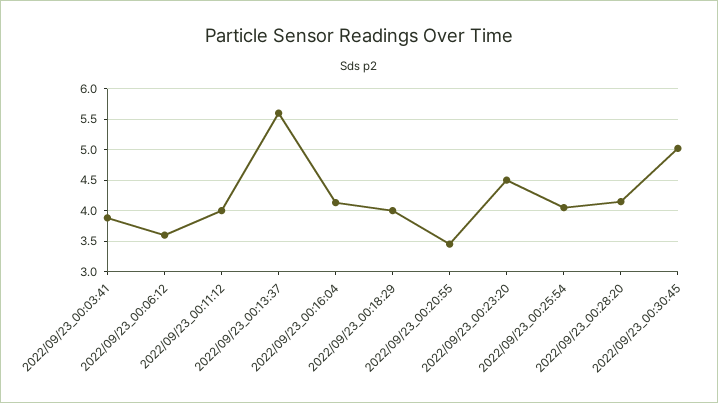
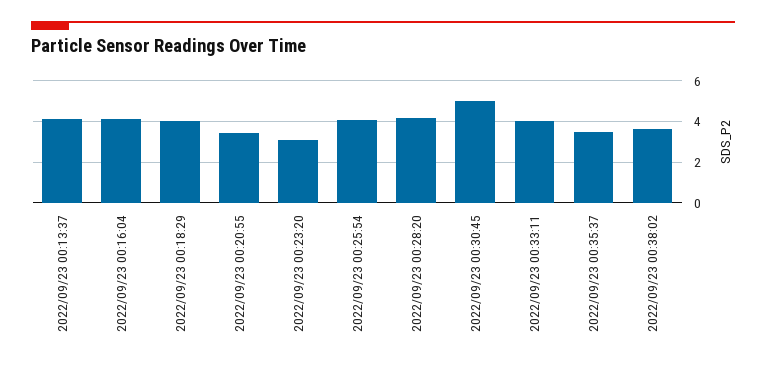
2022/09/23_00:03:41: 3.9 -> none
2022/09/23_00:06:12: 3.6 -> none
2022/09/23_00:11:12: 4 -> none
2022/09/23_00:13:37: 5.6 -> 4
2022/09/23_00:23:20: 4.5 -> 3
2022/09/23 00:33:11: none -> 4
2022/09/23 00:35:37: none -> 3.5
2022/09/23 00:38:02: none -> 3.5

